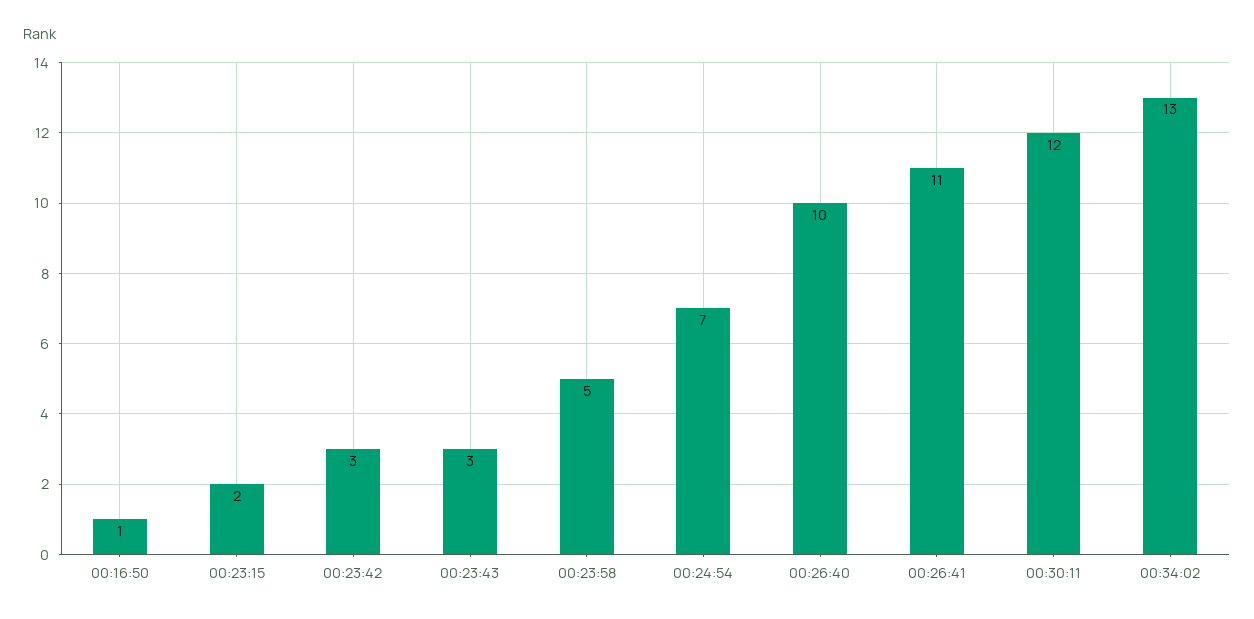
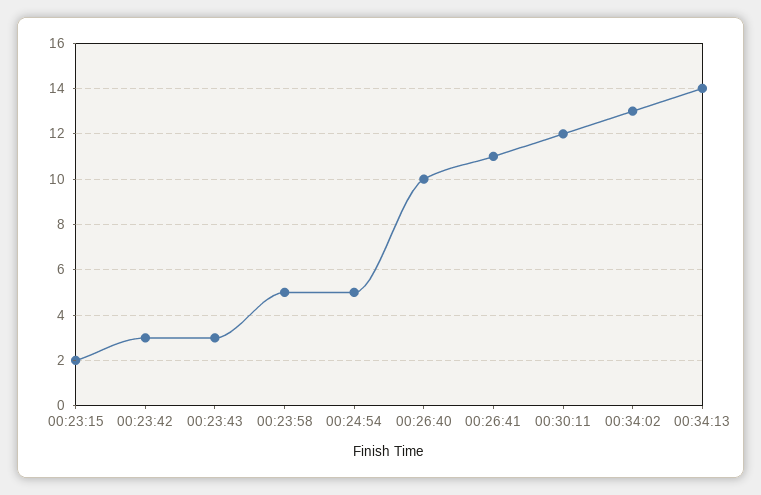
00:16:50: 1 -> none
00:24:54: 7 -> 5
00:34:13: none -> 14

